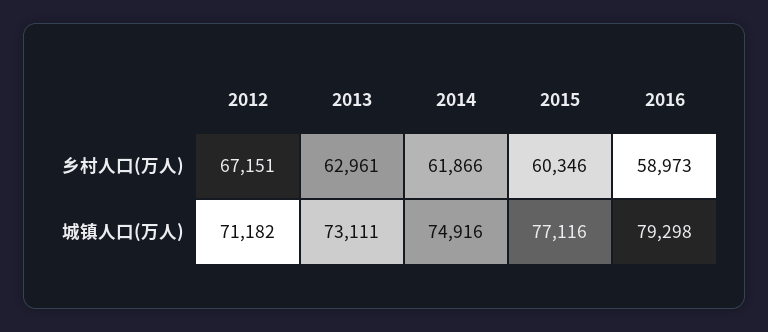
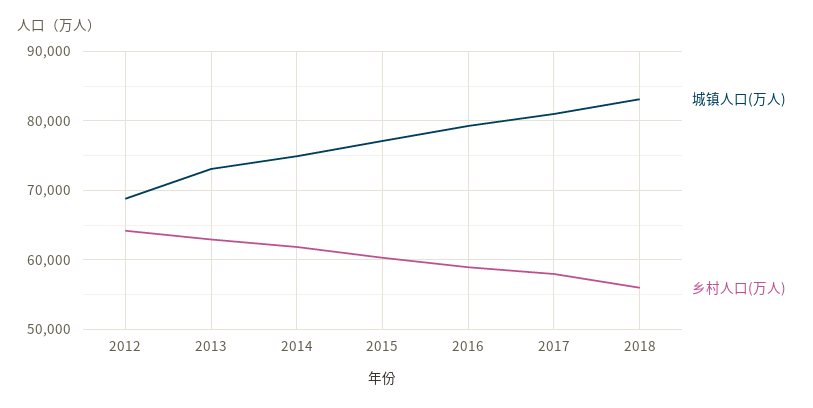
乡村人口(万人), 2012: 67151 -> 64000
城镇人口(万人), 2012: 71182 -> 69000
城镇人口(万人), 2017: none -> 81000
乡村人口(万人), 2017: none -> 58000
城镇人口(万人), 2018: none -> 83000
乡村人口(万人), 2018: none -> 56000

